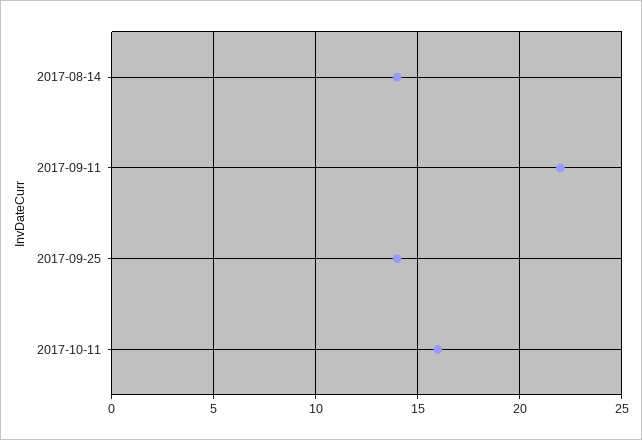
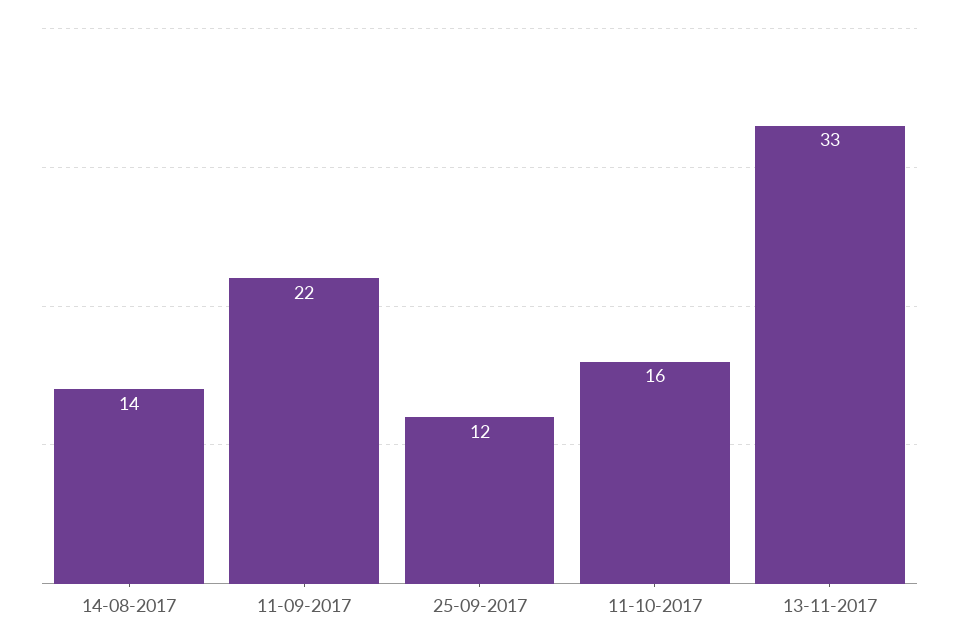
2017-09-25: 14 -> 12
13-11-2017: none -> 33

